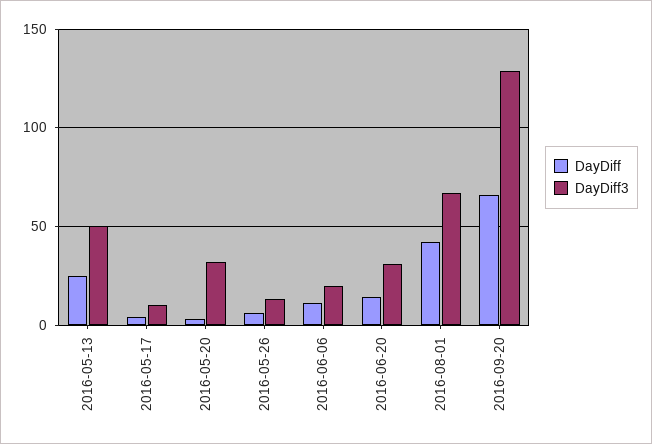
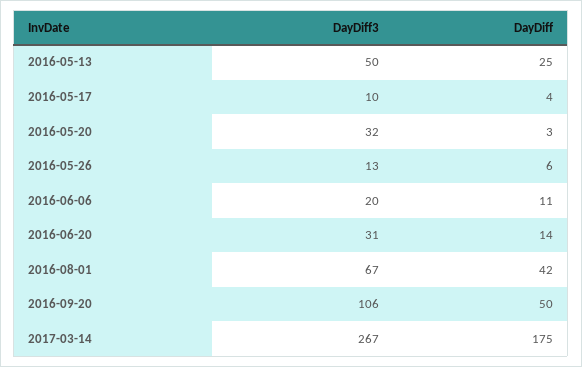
DayDiff, 2016-09-20: 65 -> 50
DayDiff3, 2016-09-20: 130 -> 106
DayDiff3, 2017-03-14: none -> 267
DayDiff, 2017-03-14: none -> 175

